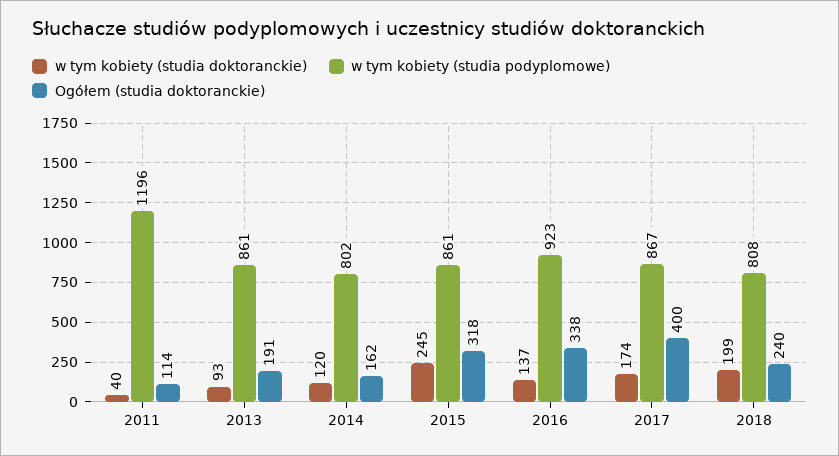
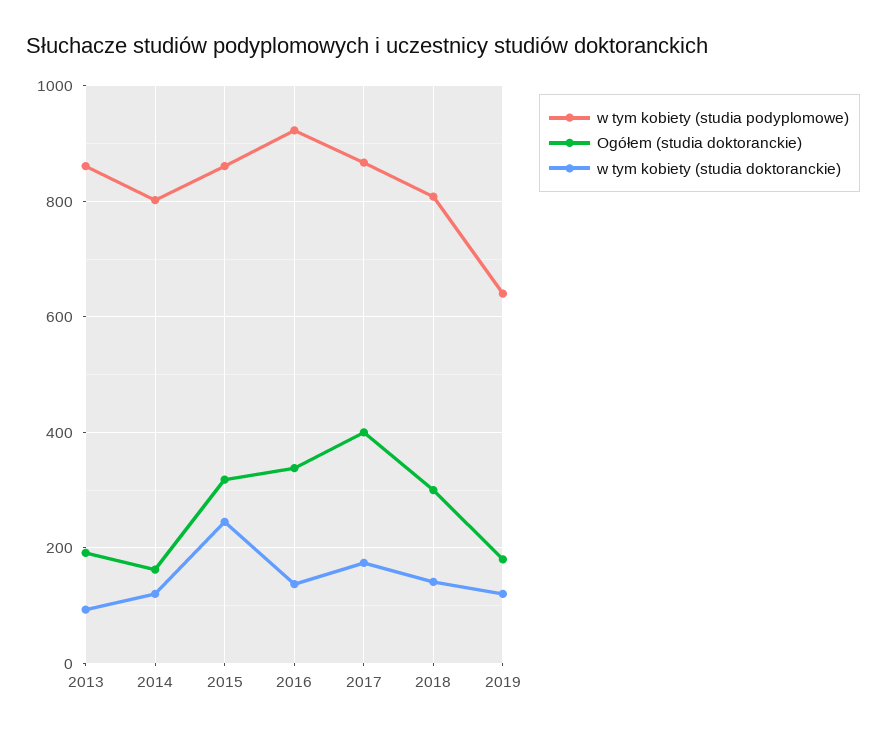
w tym kobiety (studia doktoranckie), 2011: 40 -> none
w tym kobiety (studia podyplomowe), 2011: 1196 -> none
Ogółem (studia doktoranckie), 2011: 114 -> none
w tym kobiety (studia doktoranckie), 2018: 199 -> 140
Ogółem (studia doktoranckie), 2018: 240 -> 300
w tym kobiety (studia podyplomowe), 2019: none -> 640
Ogółem (studia doktoranckie), 2019: none -> 180
w tym kobiety (studia doktoranckie), 2019: none -> 120

